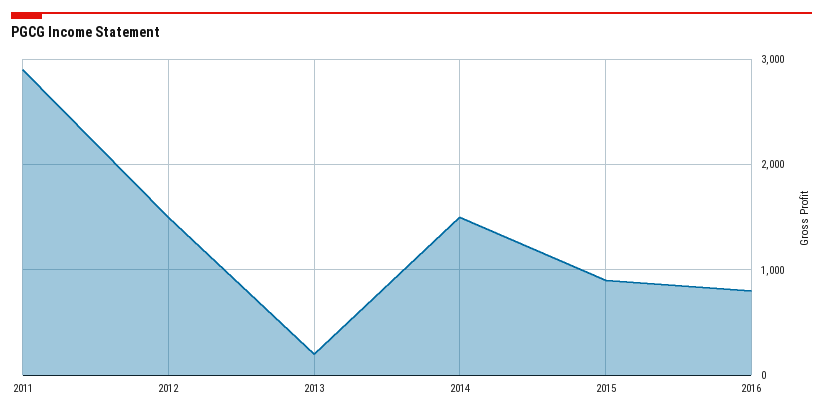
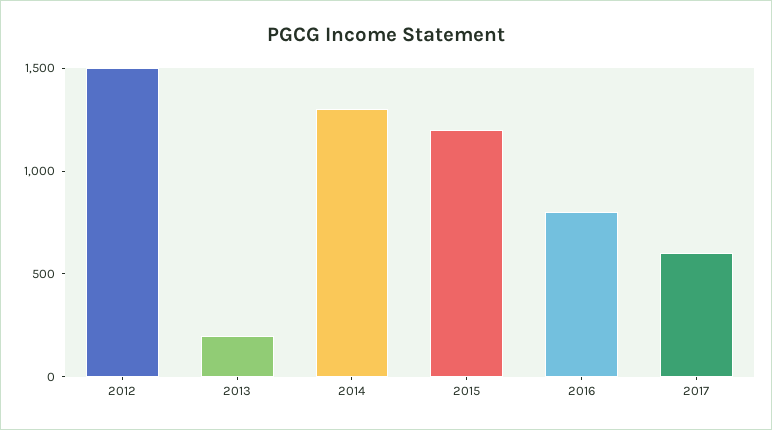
2011: 2900 -> none
2014: 1500 -> 1300
2015: 900 -> 1200
2017: none -> 600

